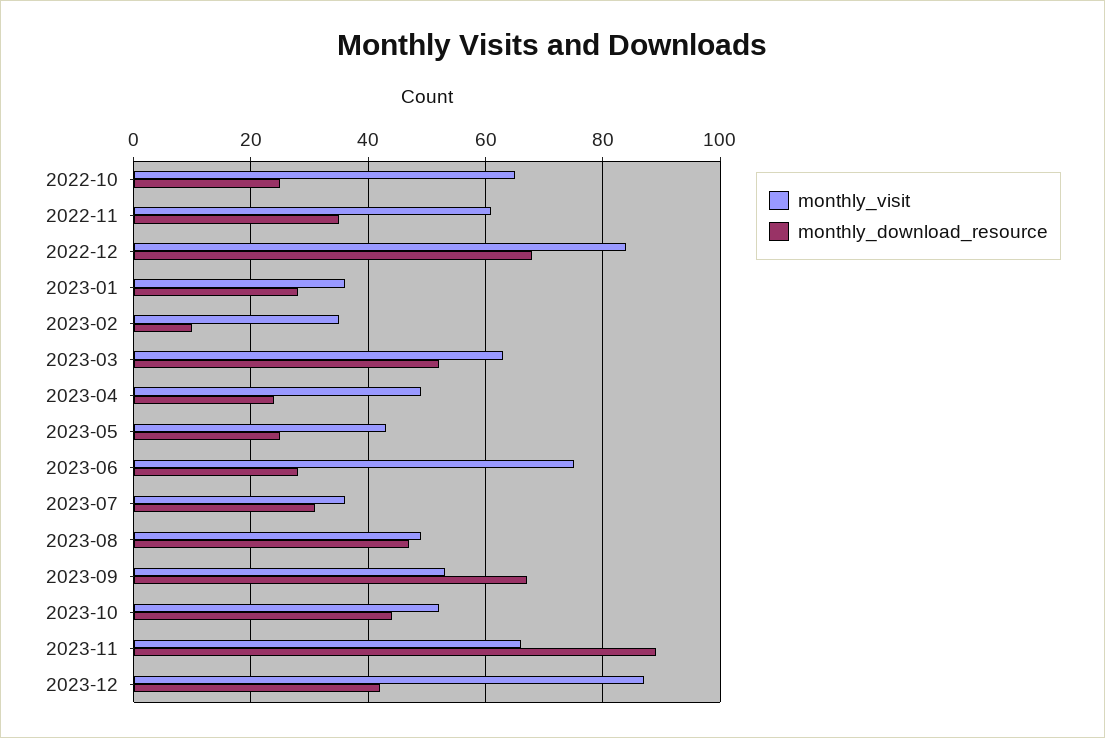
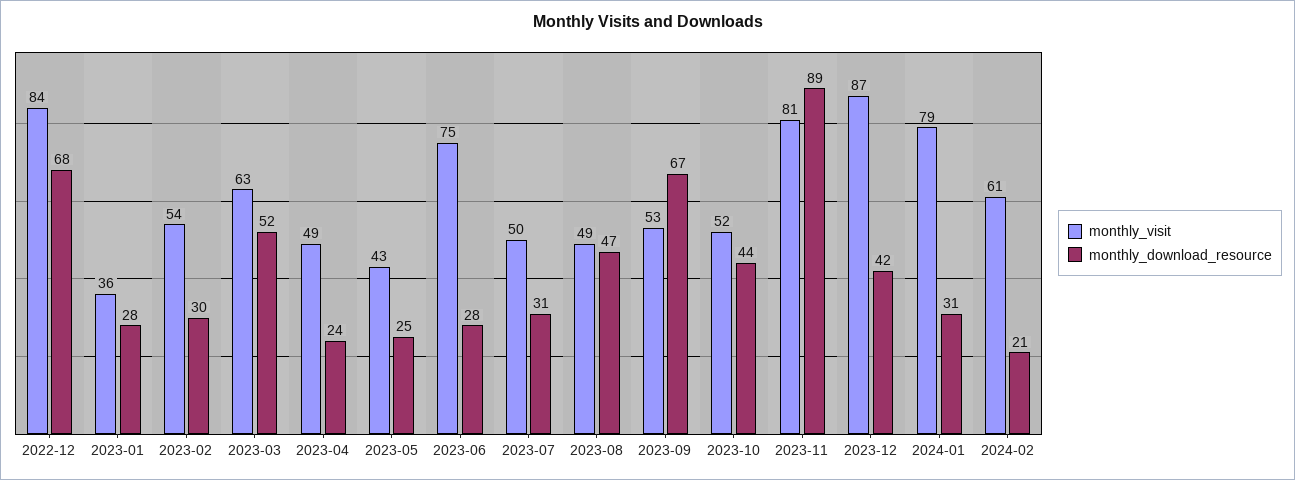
monthly_visit, 2022-10: 65 -> none
monthly_download_resource, 2022-10: 25 -> none
monthly_visit, 2022-11: 60 -> none
monthly_download_resource, 2022-11: 35 -> none
monthly_visit, 2023-02: 35 -> 54
monthly_download_resource, 2023-02: 10 -> 30
monthly_visit, 2023-07: 35 -> 50
monthly_visit, 2023-11: 65 -> 81
monthly_visit, 2024-01: none -> 79
monthly_download_resource, 2024-01: none -> 31
monthly_visit, 2024-02: none -> 61
monthly_download_resource, 2024-02: none -> 21

